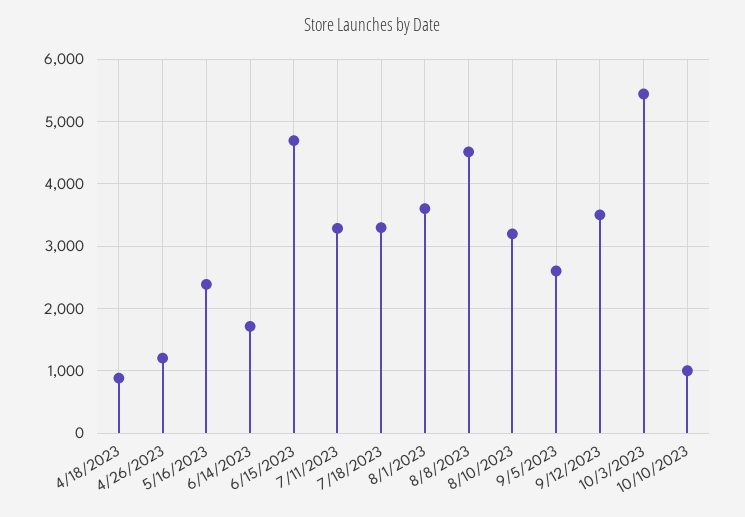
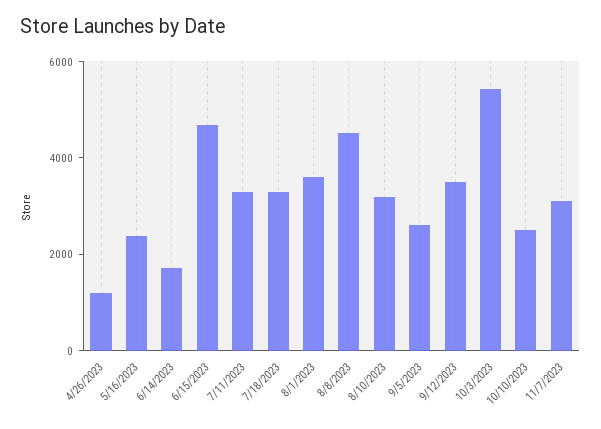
4/18/2023: 900 -> none
10/10/2023: 1000 -> 2500
11/7/2023: none -> 3000

